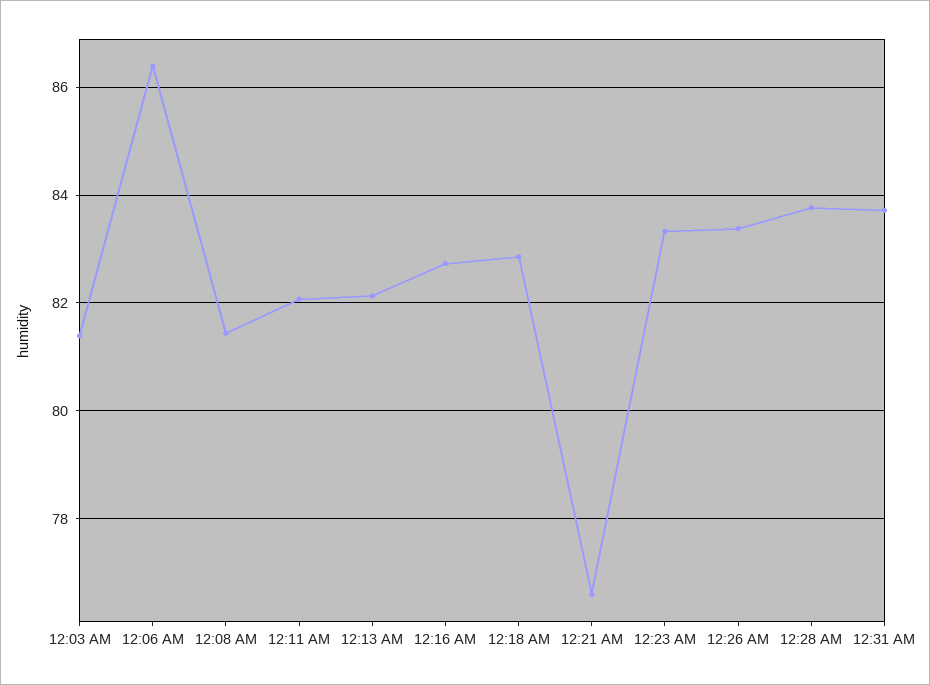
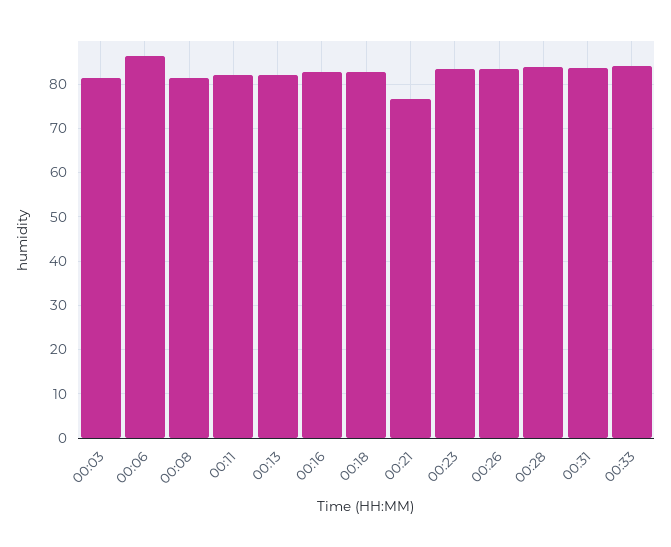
00:33: none -> 84

